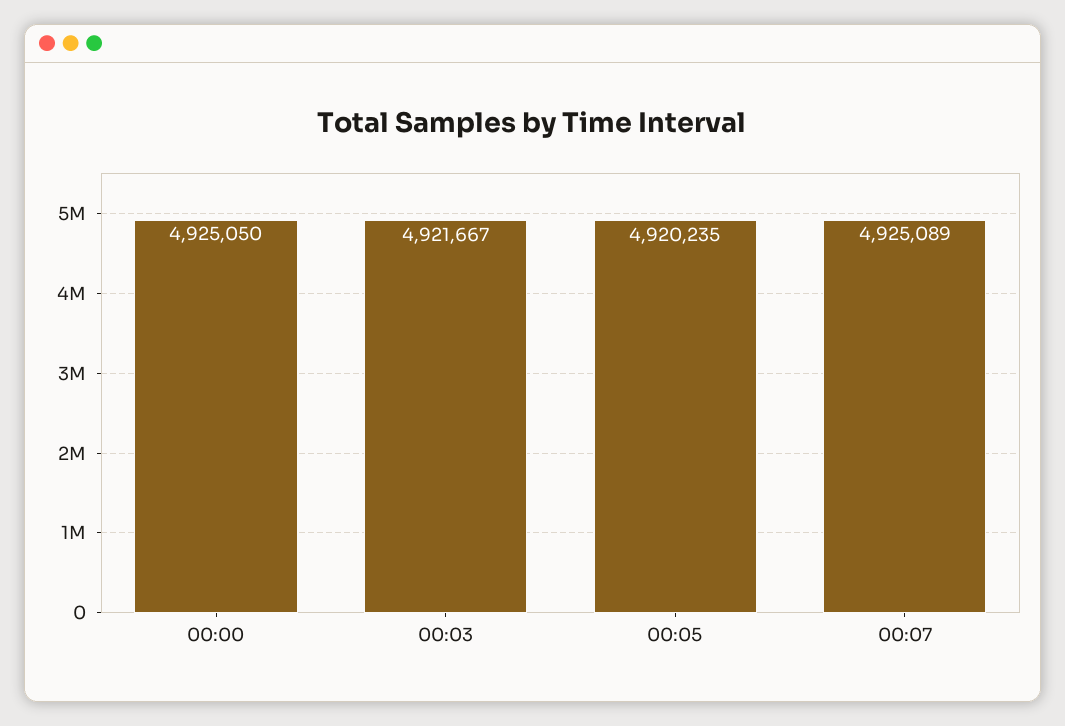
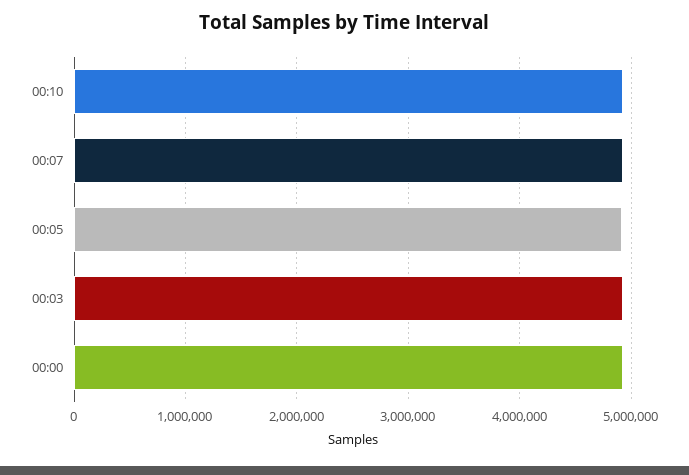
00:10: none -> 4900000

